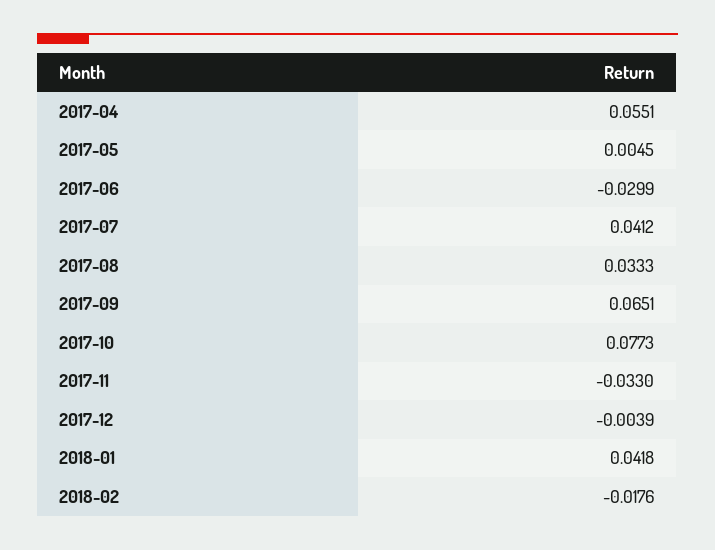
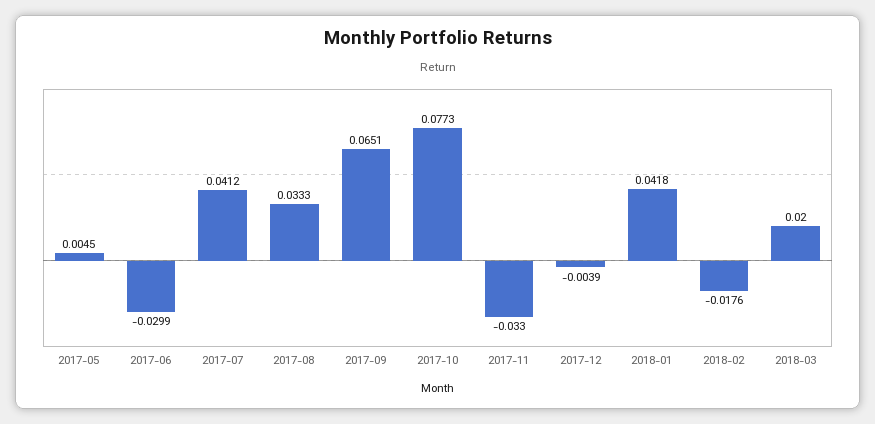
2017-04: 0.0551 -> none
2018-03: none -> 0.02

